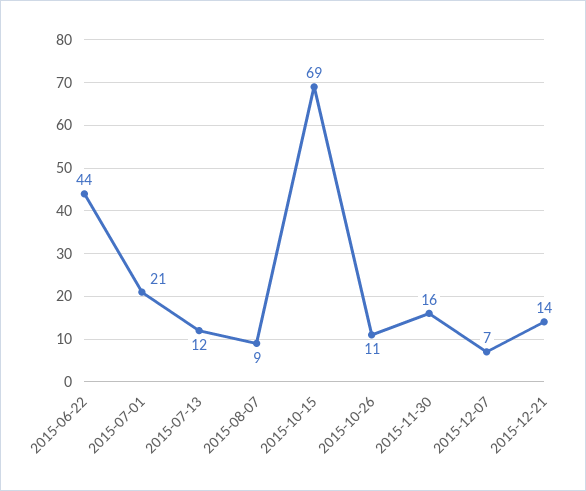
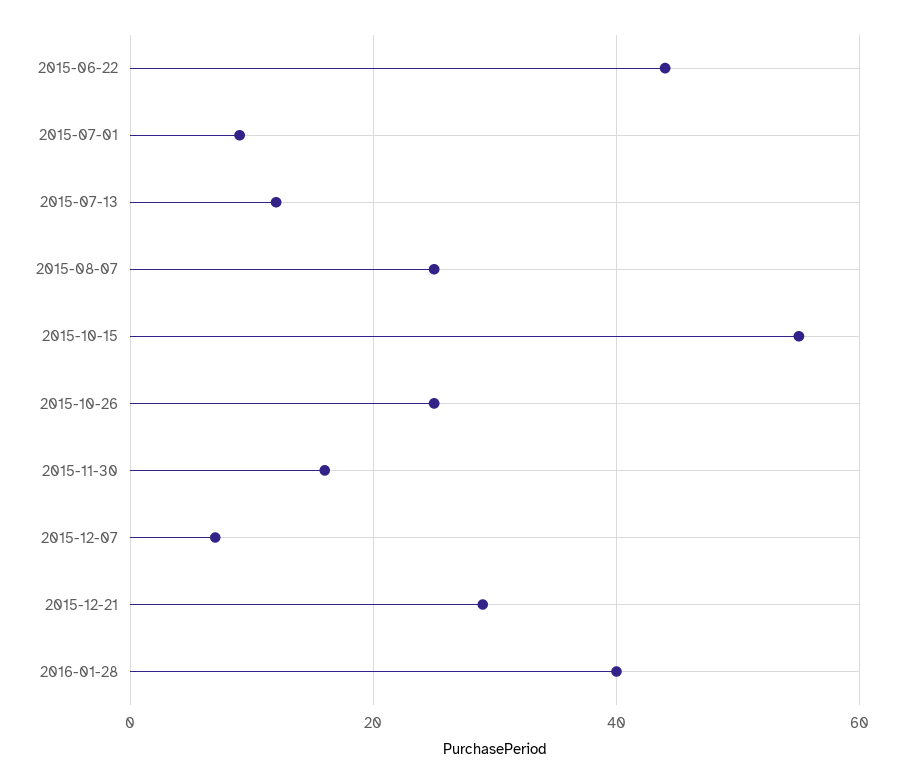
2015-07-01: 21 -> 10
2015-08-07: 9 -> 25
2015-10-15: 69 -> 55
2015-10-26: 11 -> 25
2015-12-21: 14 -> 30
2016-01-28: none -> 40

